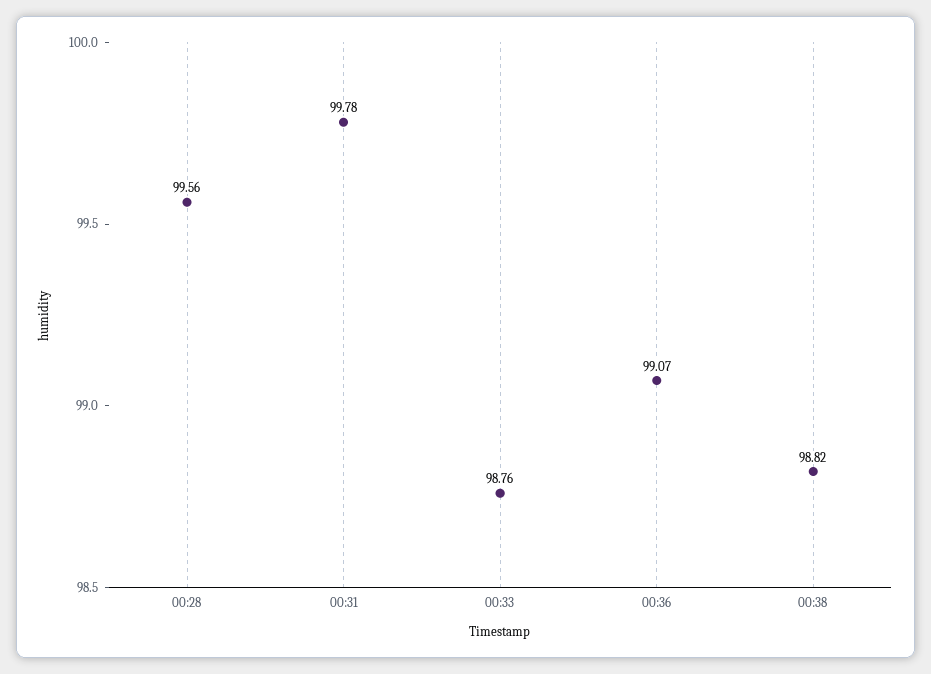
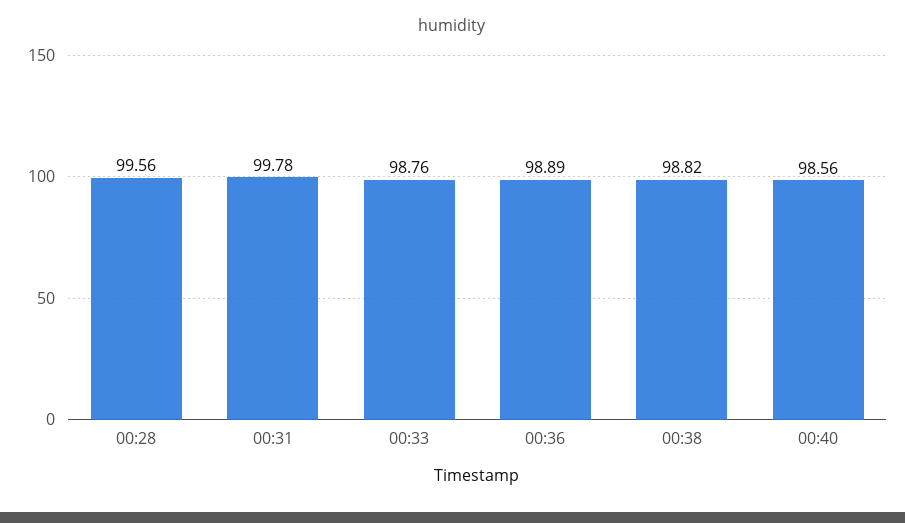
00:36: 99.07 -> 98.89
00:40: none -> 98.56

